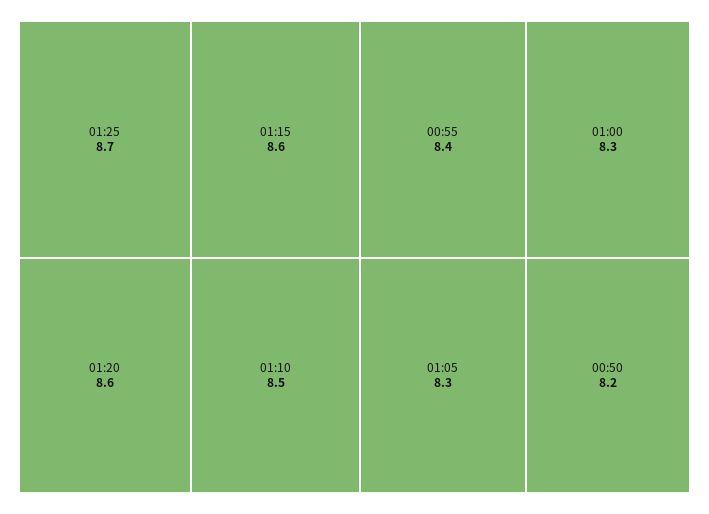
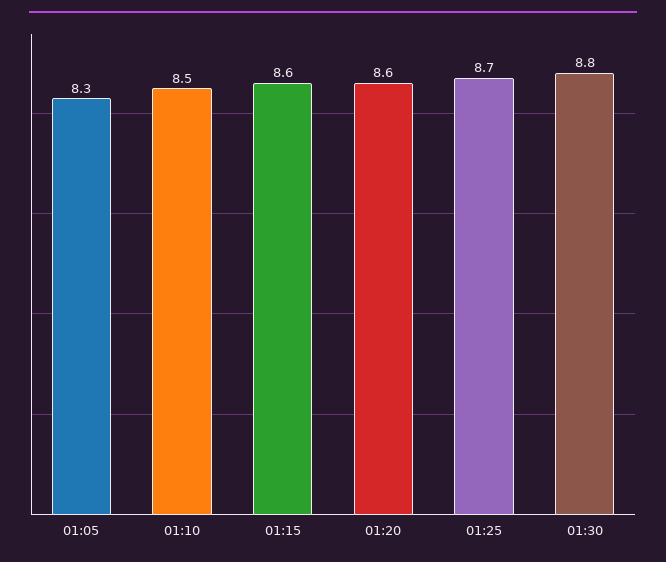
00:55: 8.4 -> none
01:00: 8.3 -> none
00:50: 8.2 -> none
01:30: none -> 8.8

